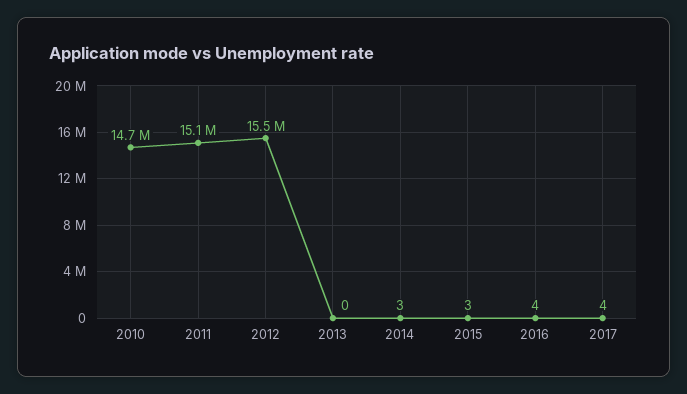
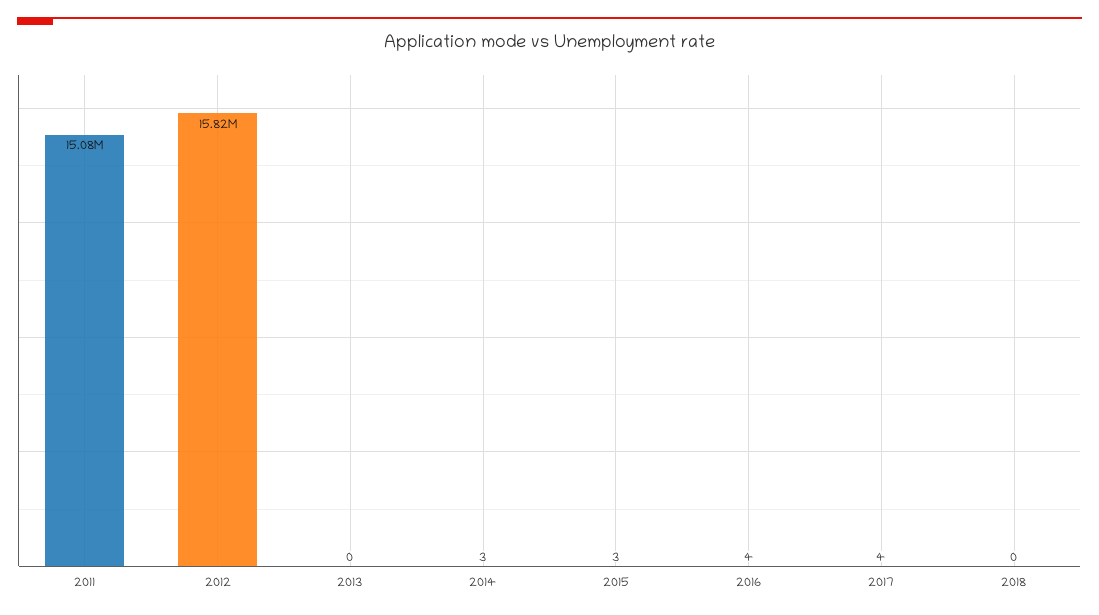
2010: 14700000 -> none
2012: 15500000 -> 15820000
2018: none -> 0

